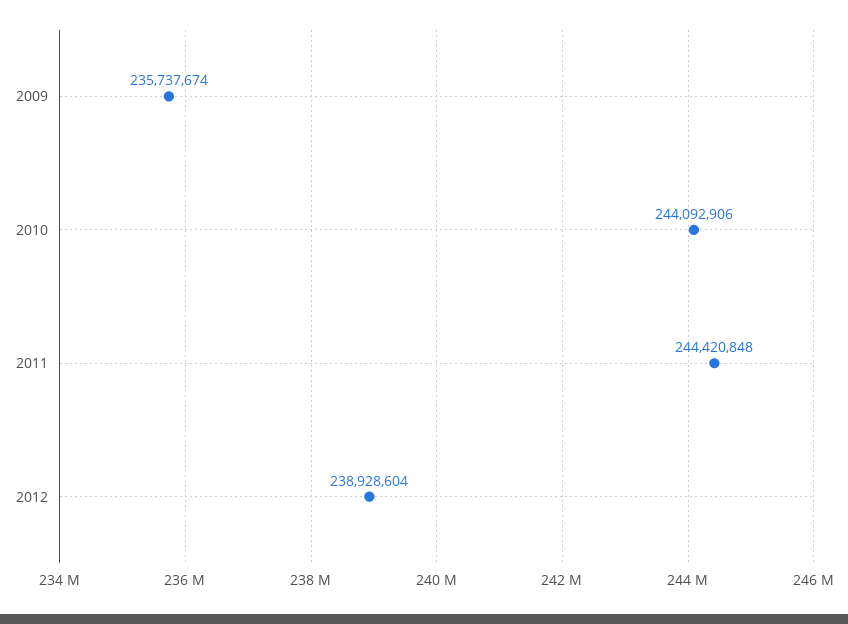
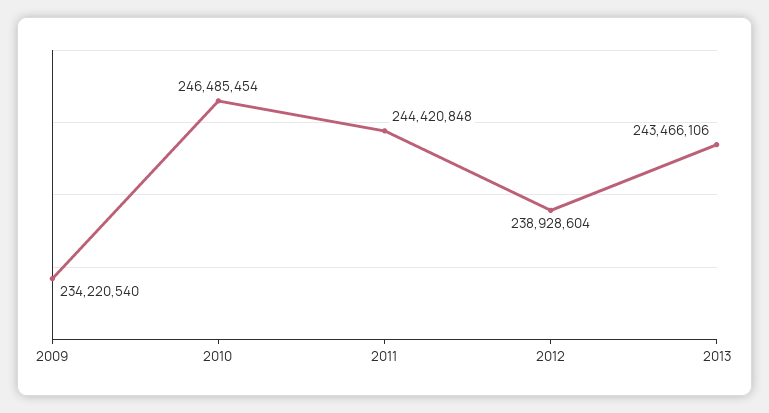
2009: 235737674 -> 234220540
2010: 244092906 -> 246485454
2013: none -> 243466106

